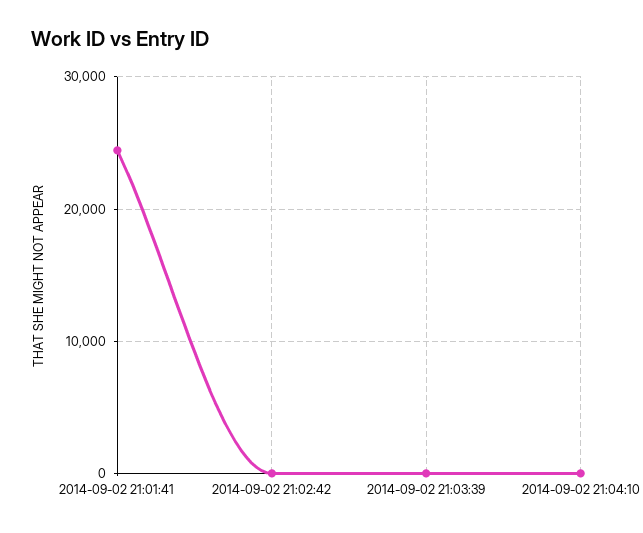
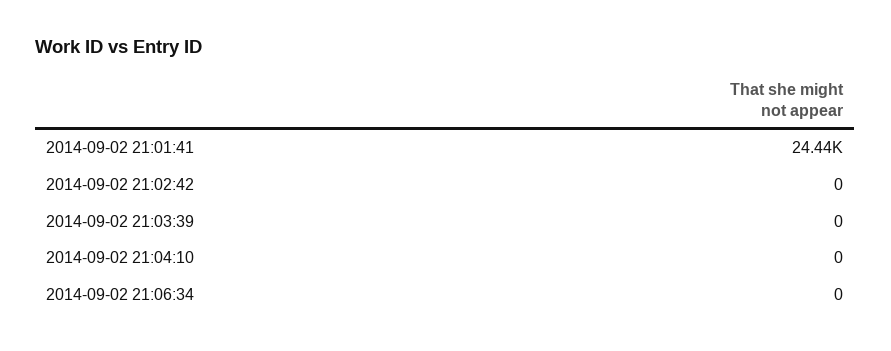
2014-09-02 21:06:34: none -> 0

